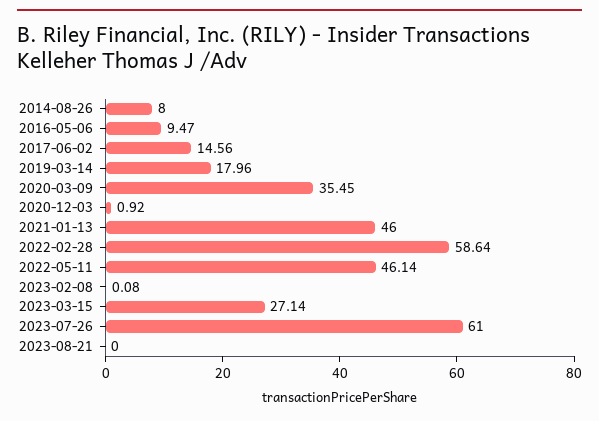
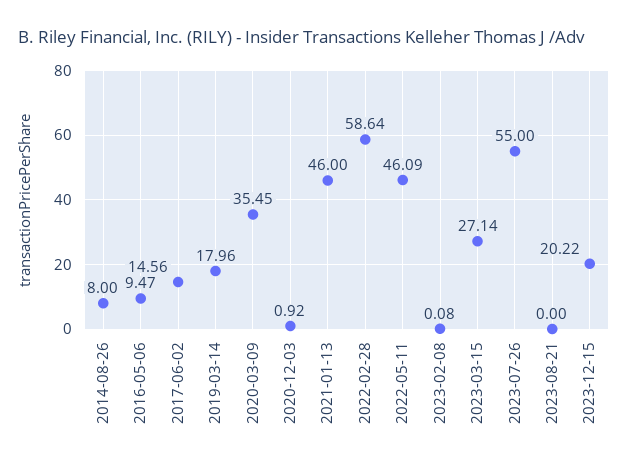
2022-05-11: 46.14 -> 46.09
2023-07-26: 61 -> 55
2023-12-15: none -> 20.22

